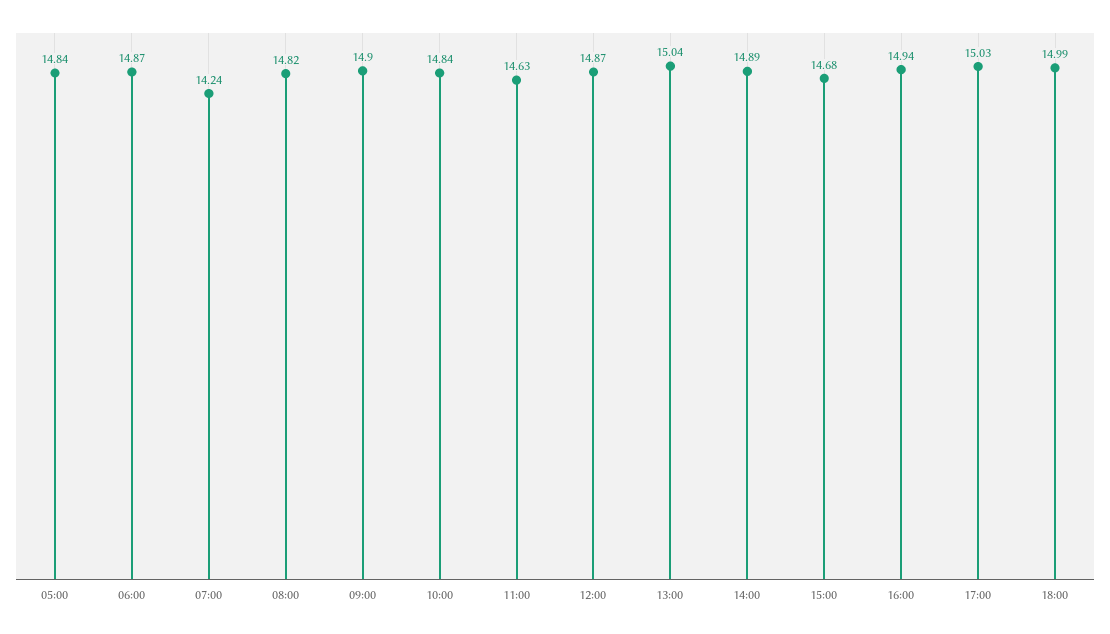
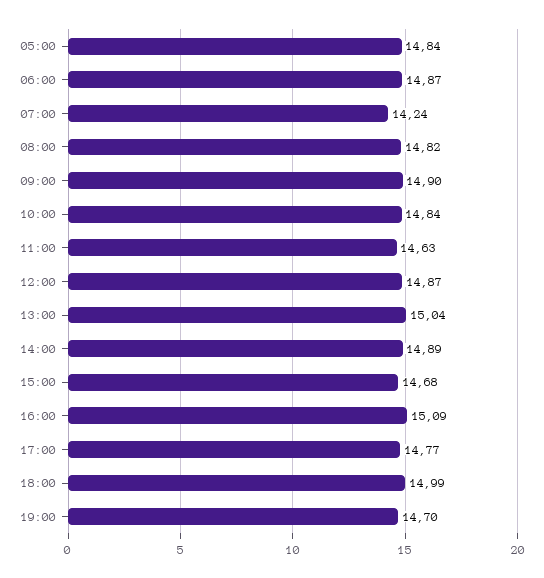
16:00: 14.94 -> 15.09
17:00: 15.03 -> 14.77
19:00: none -> 14.7

